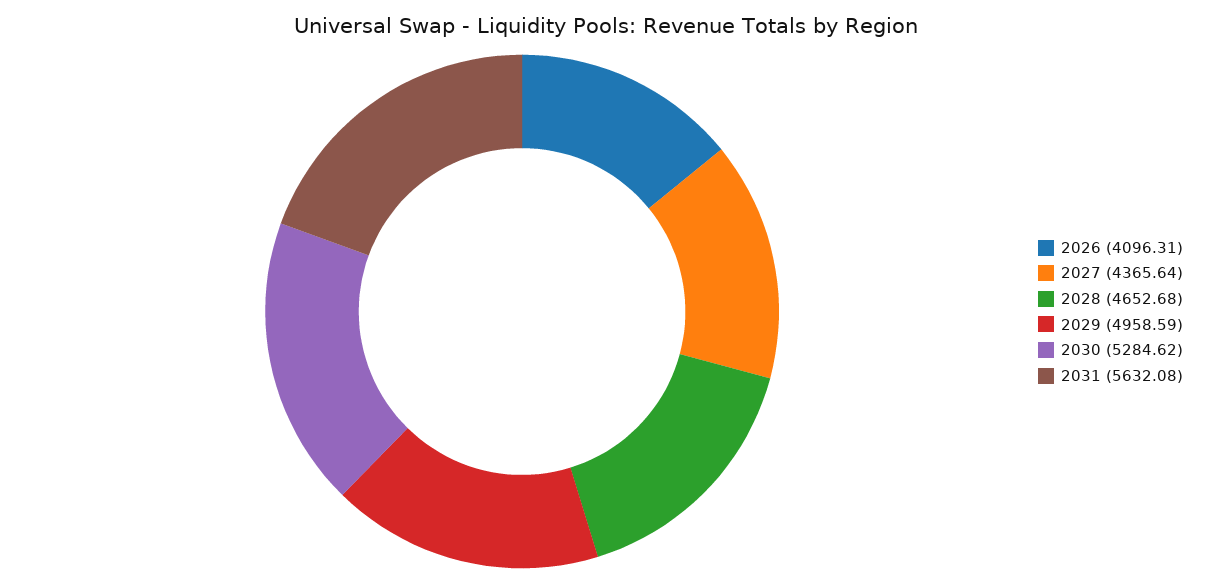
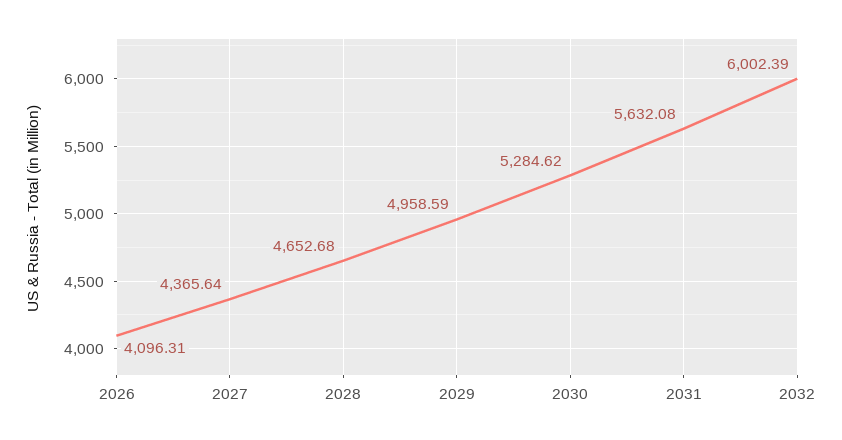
2032: none -> 6002.39

